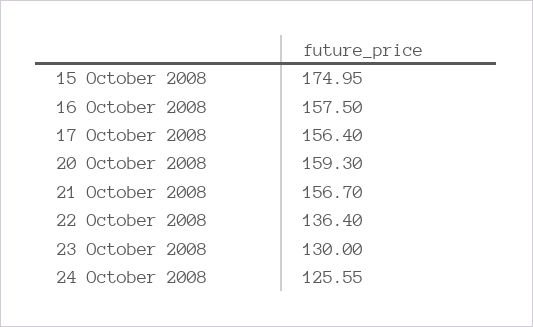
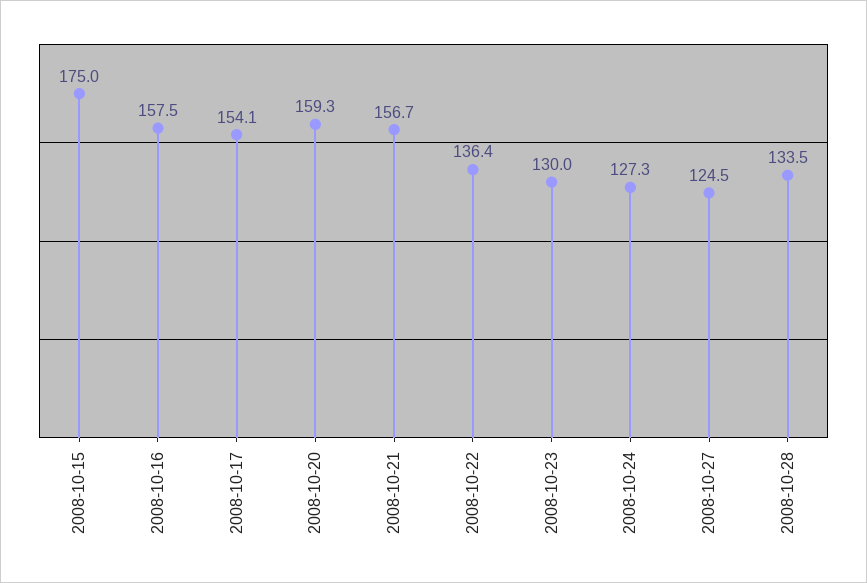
17 October 2008: 156.4 -> 154.1
24 October 2008: 125.55 -> 127.3
2008-10-27: none -> 124.5
2008-10-28: none -> 133.5

